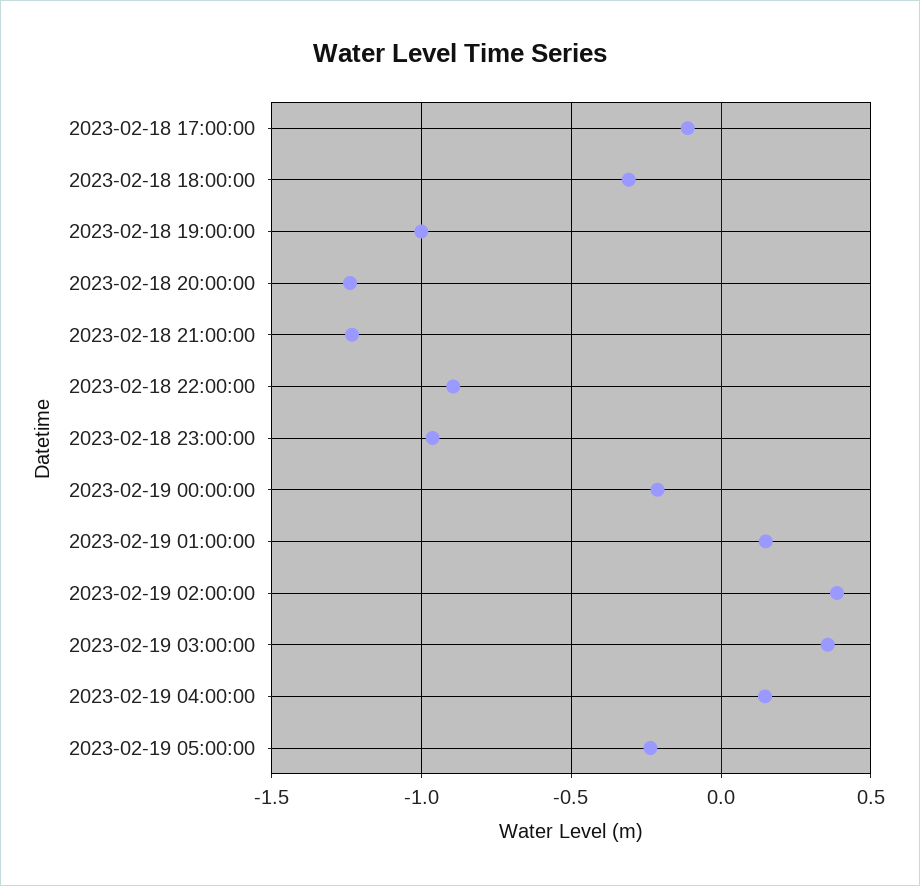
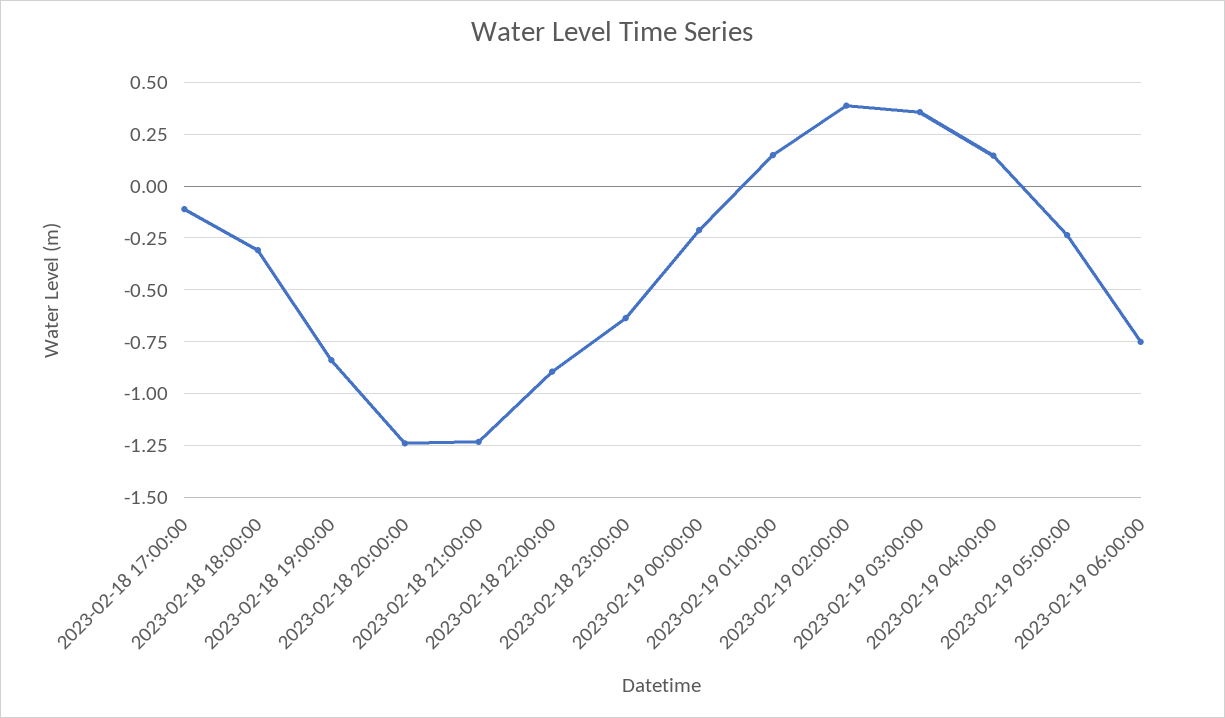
2023-02-18 19:00:00: -1 -> -0.85
2023-02-18 23:00:00: -0.95 -> -0.65
2023-02-19 06:00:00: none -> -0.75

